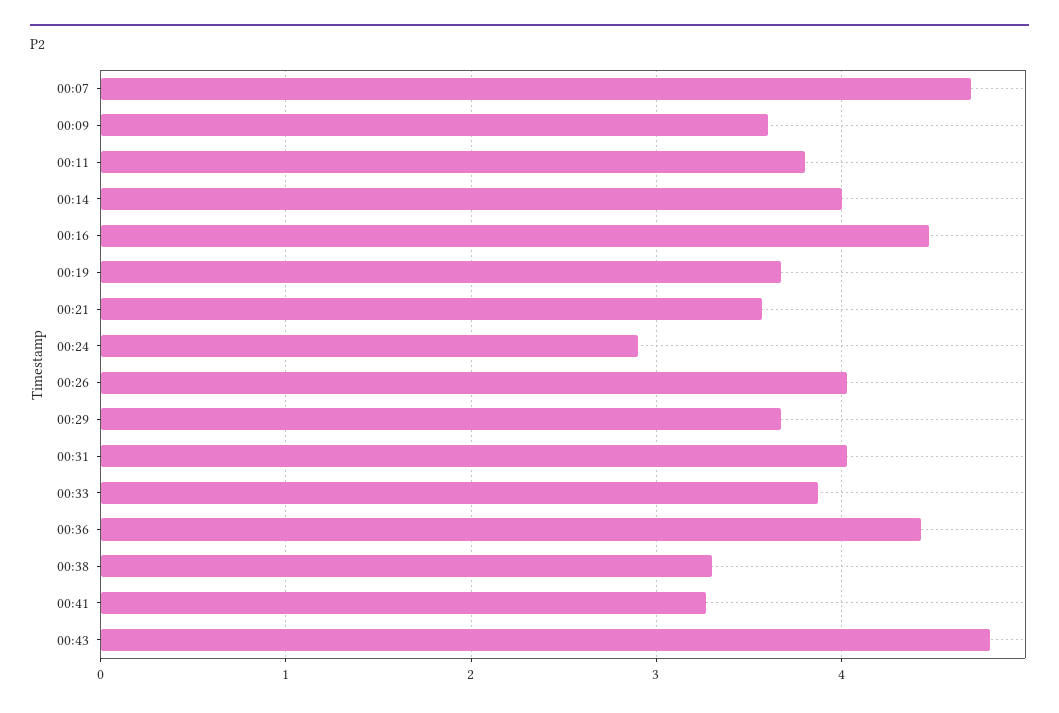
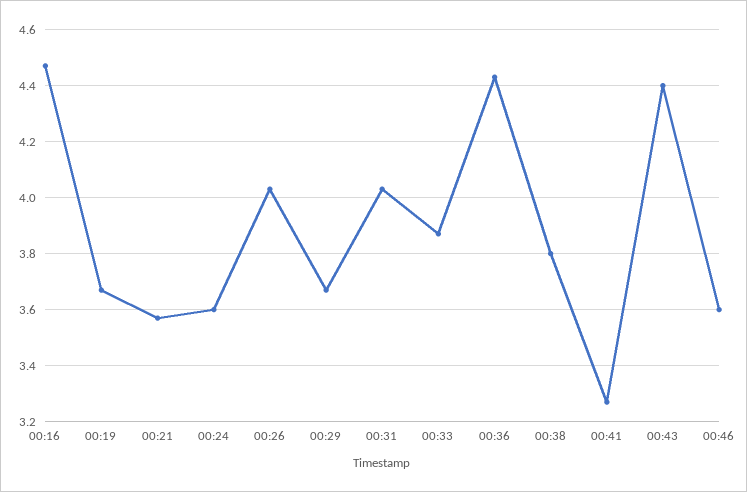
00:07: 4.7 -> none
00:09: 3.6 -> none
00:11: 3.8 -> none
00:14: 4 -> none
00:24: 2.9 -> 3.6
00:38: 3.3 -> 3.8
00:43: 4.8 -> 4.4
00:46: none -> 3.6

